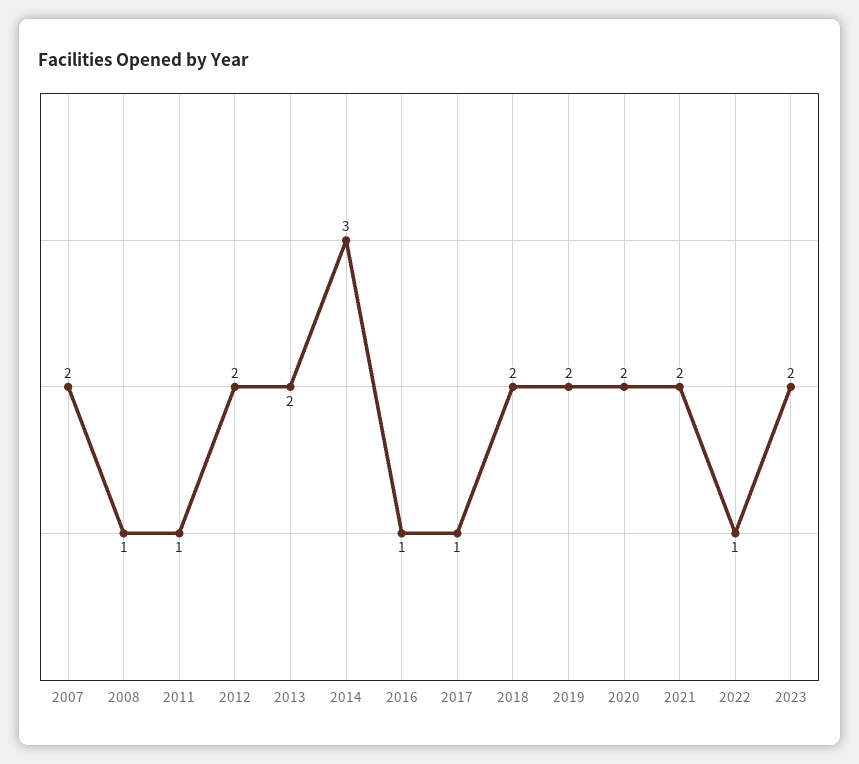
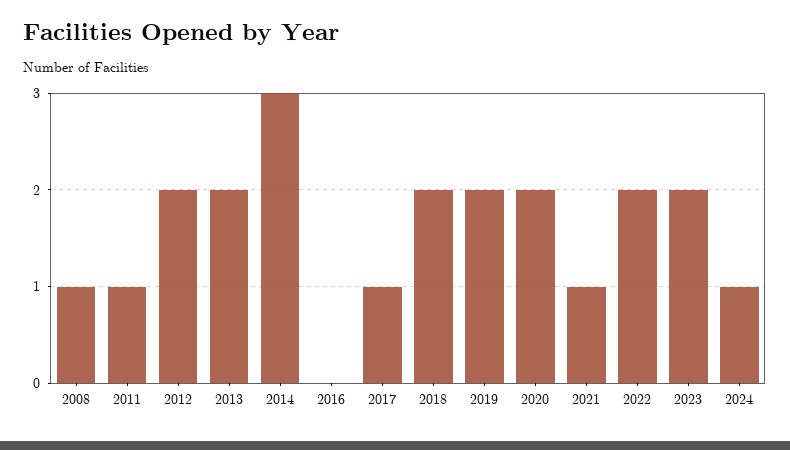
2007: 2 -> none
2016: 1 -> 0
2021: 2 -> 1
2022: 1 -> 2
2024: none -> 1

